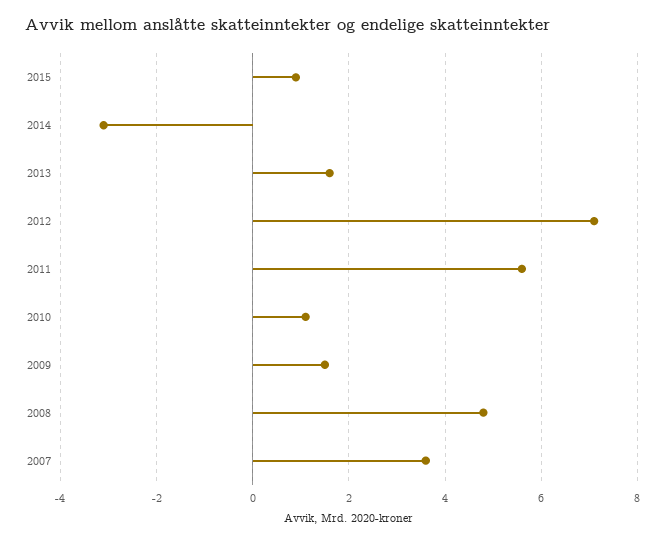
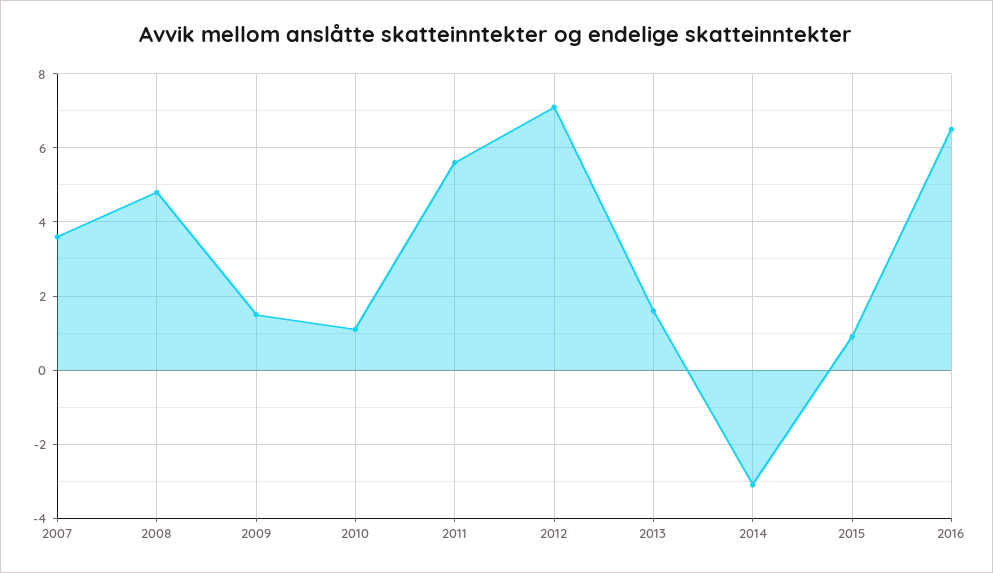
2016: none -> 6.5

